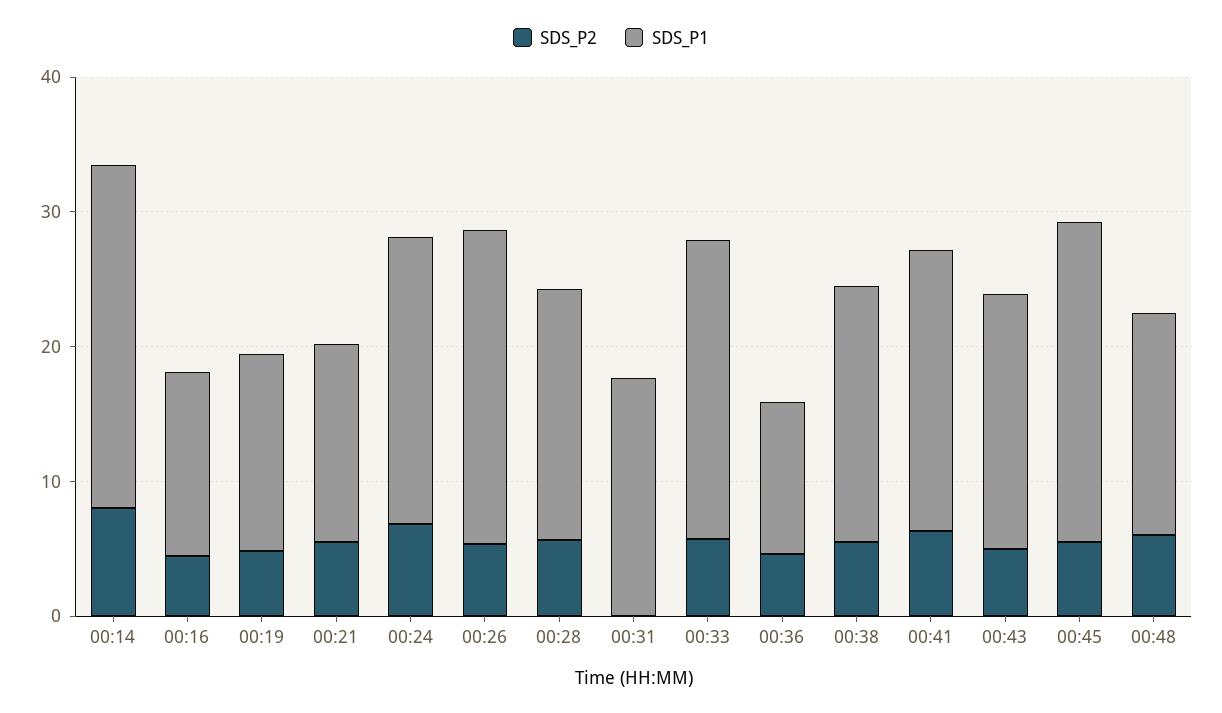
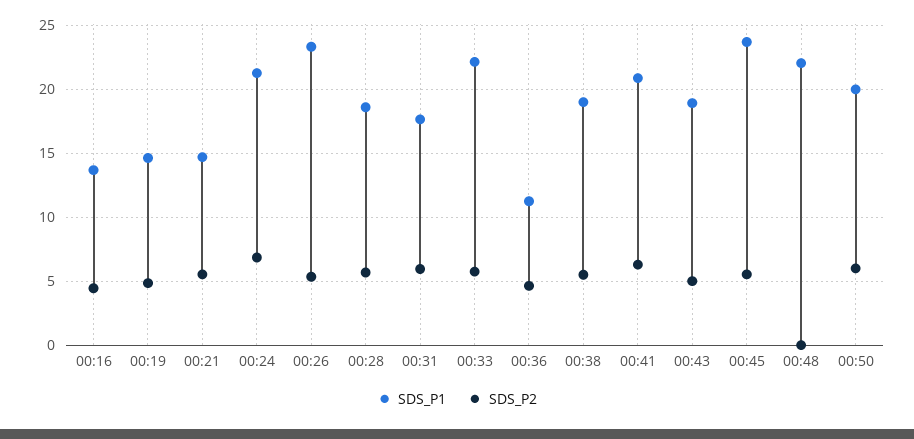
SDS_P2, 00:14: 8 -> none
SDS_P1, 00:14: 26 -> none
SDS_P2, 00:31: 0 -> 6
SDS_P2, 00:48: 6 -> 0
SDS_P1, 00:48: 16 -> 22
SDS_P1, 00:50: none -> 20
SDS_P2, 00:50: none -> 6

